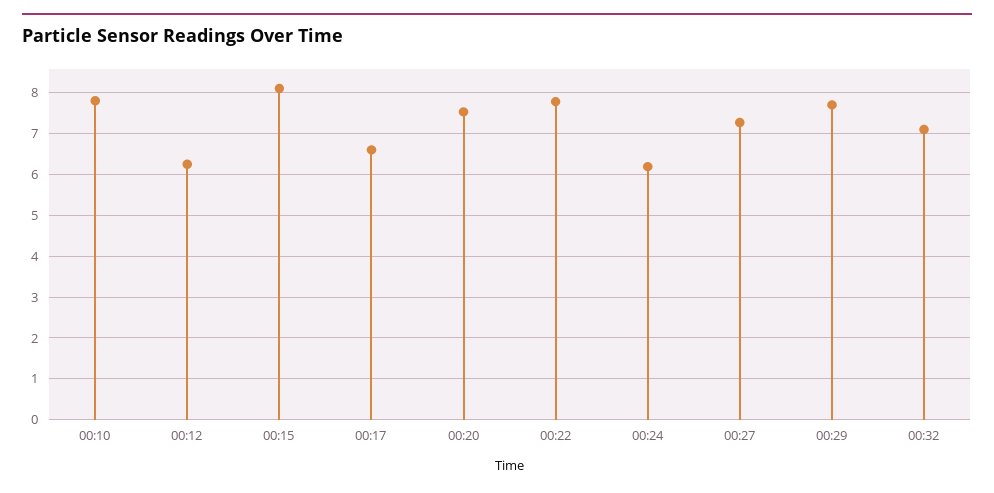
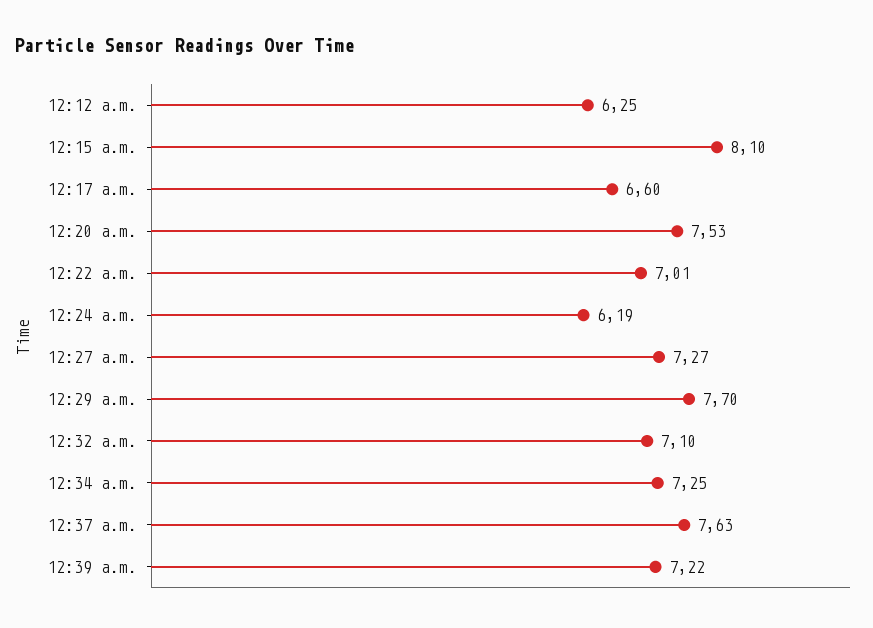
00:10: 7.8 -> none
00:22: 7.8 -> 7.01
12:34 a.m.: none -> 7.25
12:37 a.m.: none -> 7.63
12:39 a.m.: none -> 7.22

